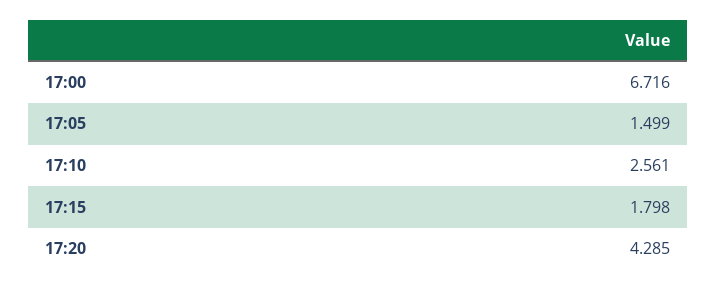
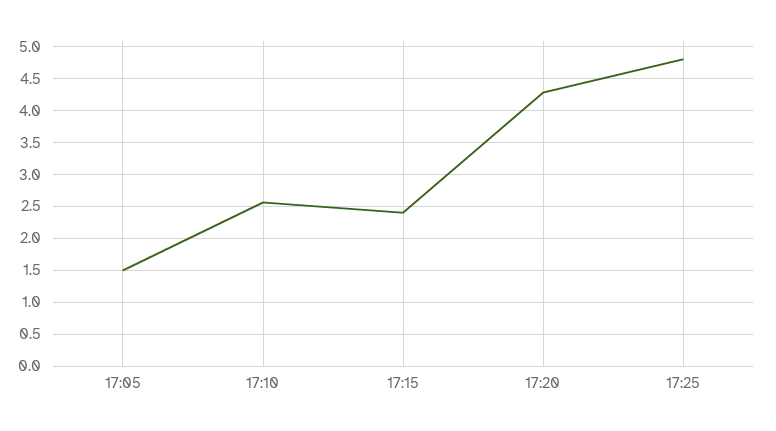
17:00: 6.716 -> none
17:15: 1.798 -> 2.4
17:25: none -> 4.8

